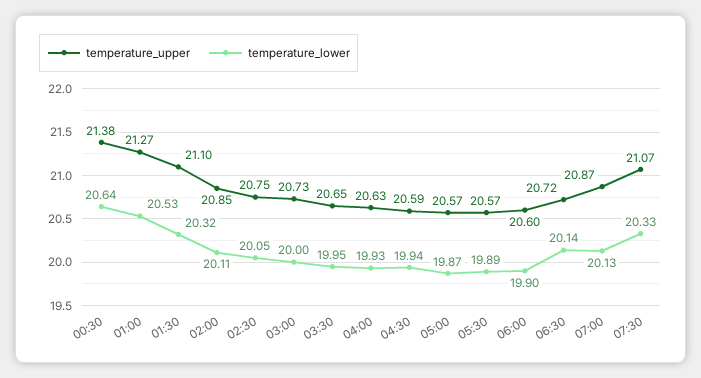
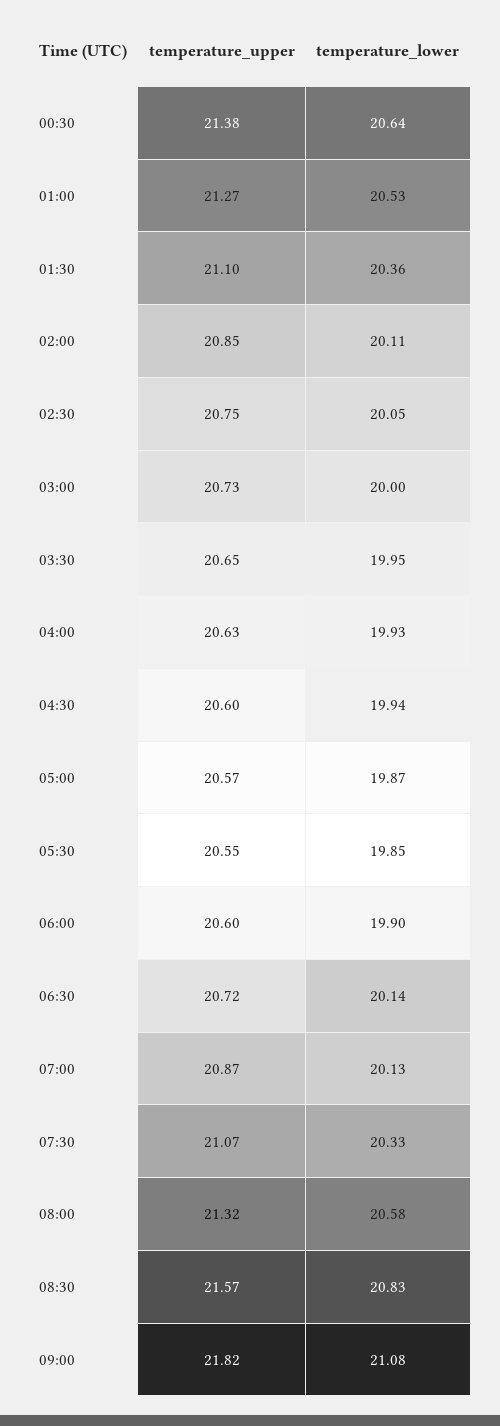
temperature_lower, 01:30: 20.32 -> 20.36
temperature_upper, 04:30: 20.59 -> 20.6
temperature_upper, 05:30: 20.57 -> 20.55
temperature_lower, 05:30: 19.89 -> 19.85
temperature_upper, 08:00: none -> 21.32
temperature_lower, 08:00: none -> 20.58
temperature_upper, 08:30: none -> 21.57
temperature_lower, 08:30: none -> 20.83
temperature_upper, 09:00: none -> 21.82
temperature_lower, 09:00: none -> 21.08

